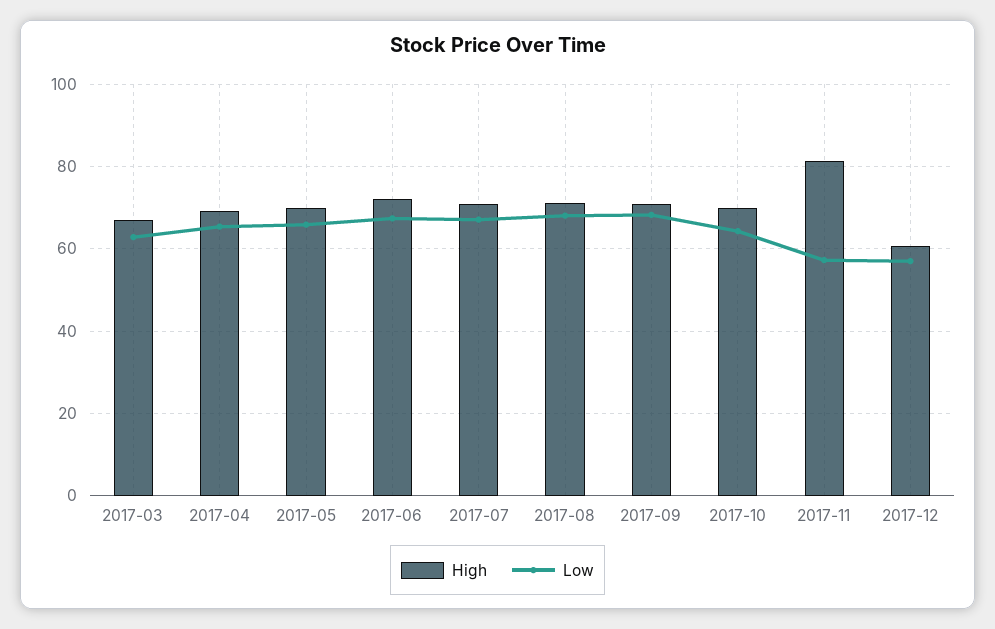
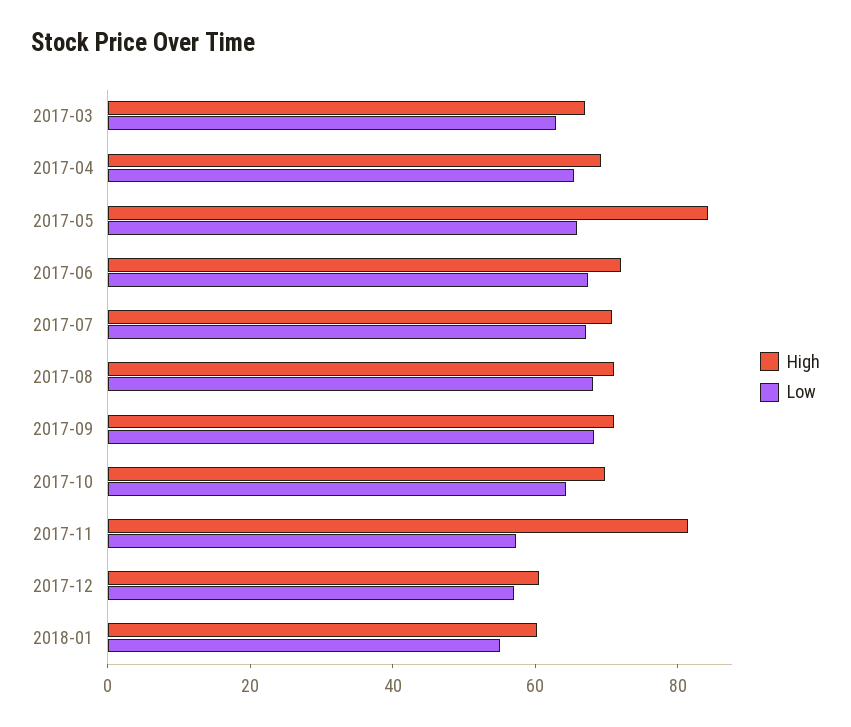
High, 2017-05: 70 -> 85
High, 2018-01: none -> 60
Low, 2018-01: none -> 55

